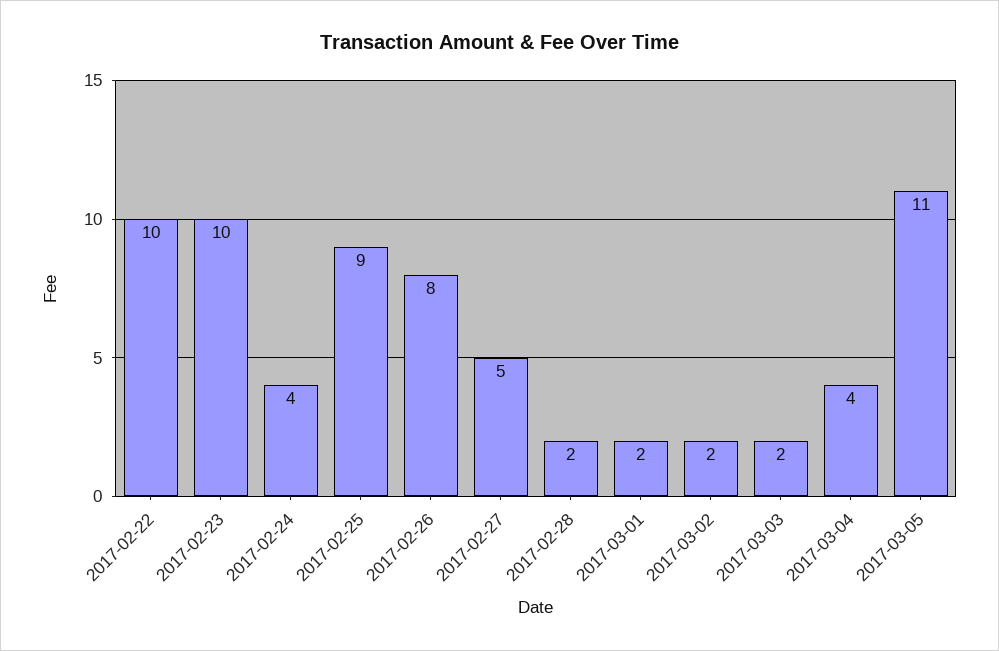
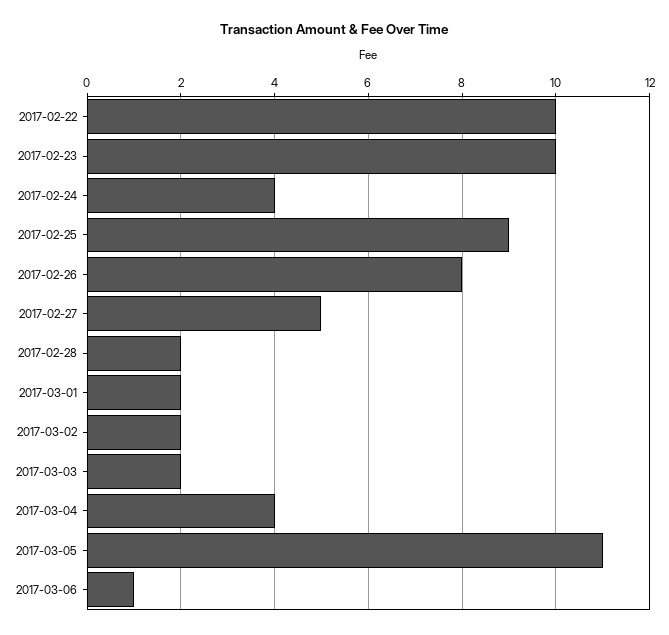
2017-03-06: none -> 1

